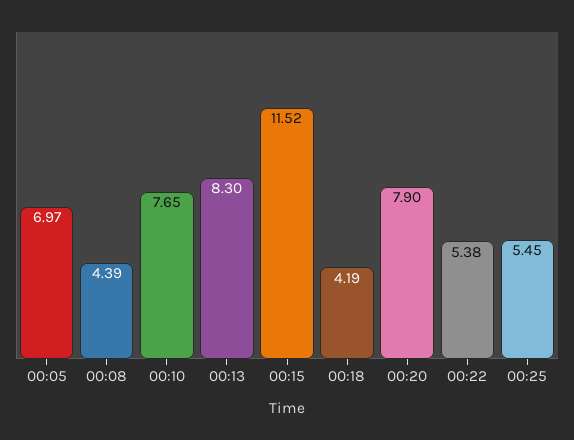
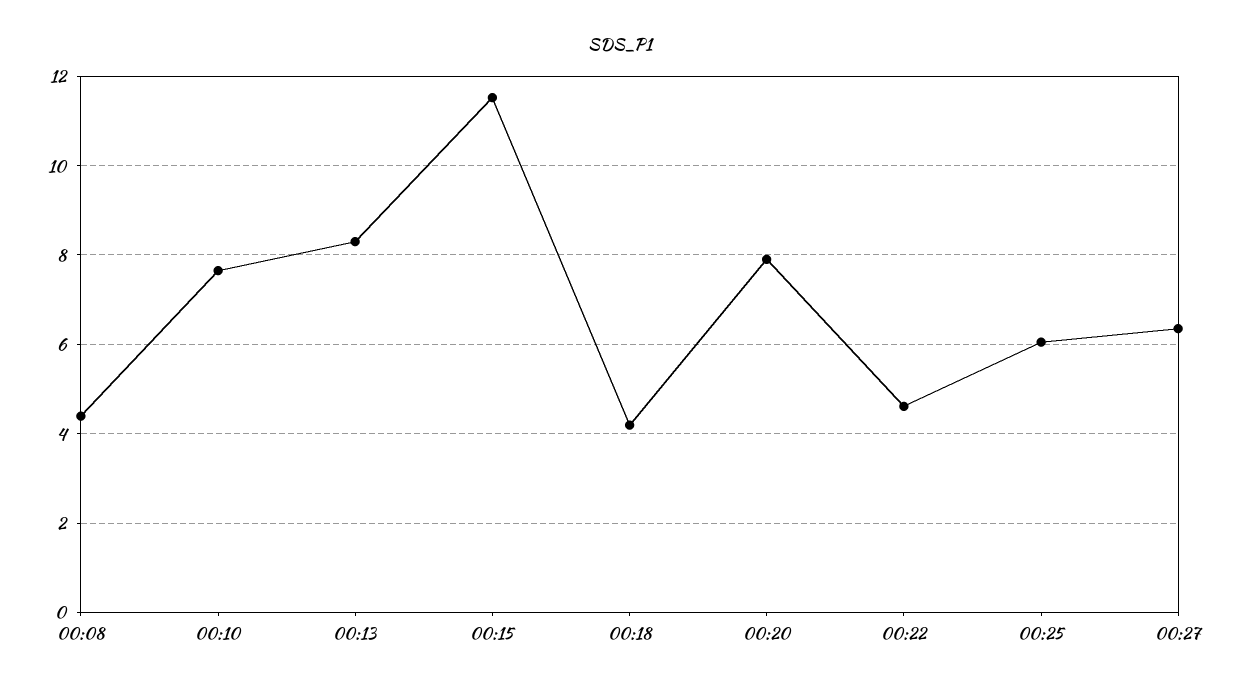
00:05: 6.97 -> none
00:22: 5.38 -> 4.6
00:25: 5.45 -> 6
00:27: none -> 6.4

